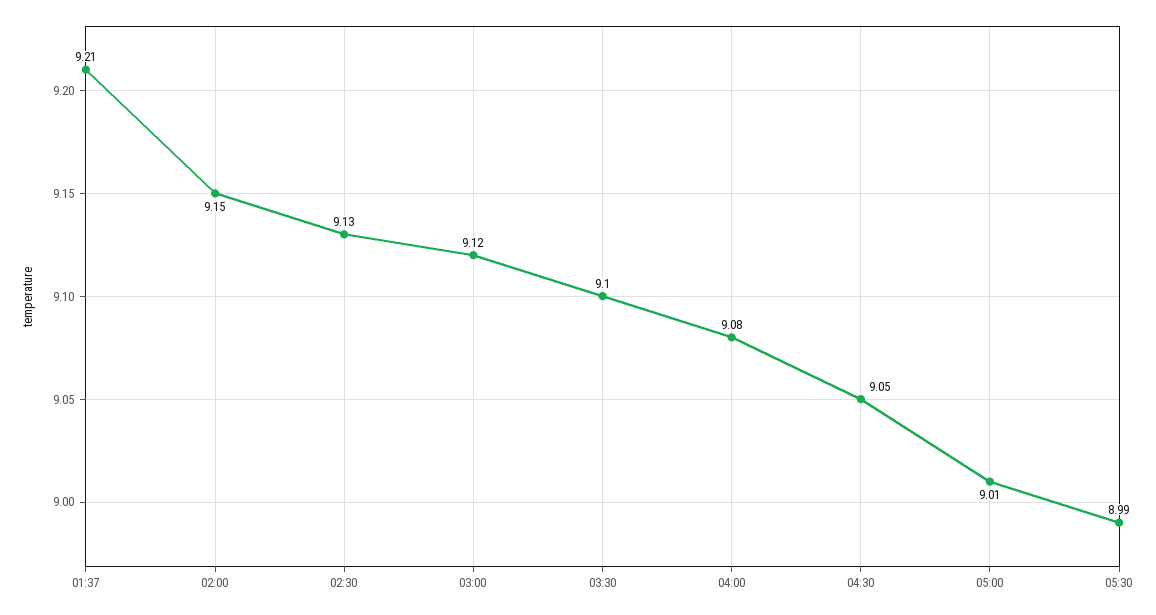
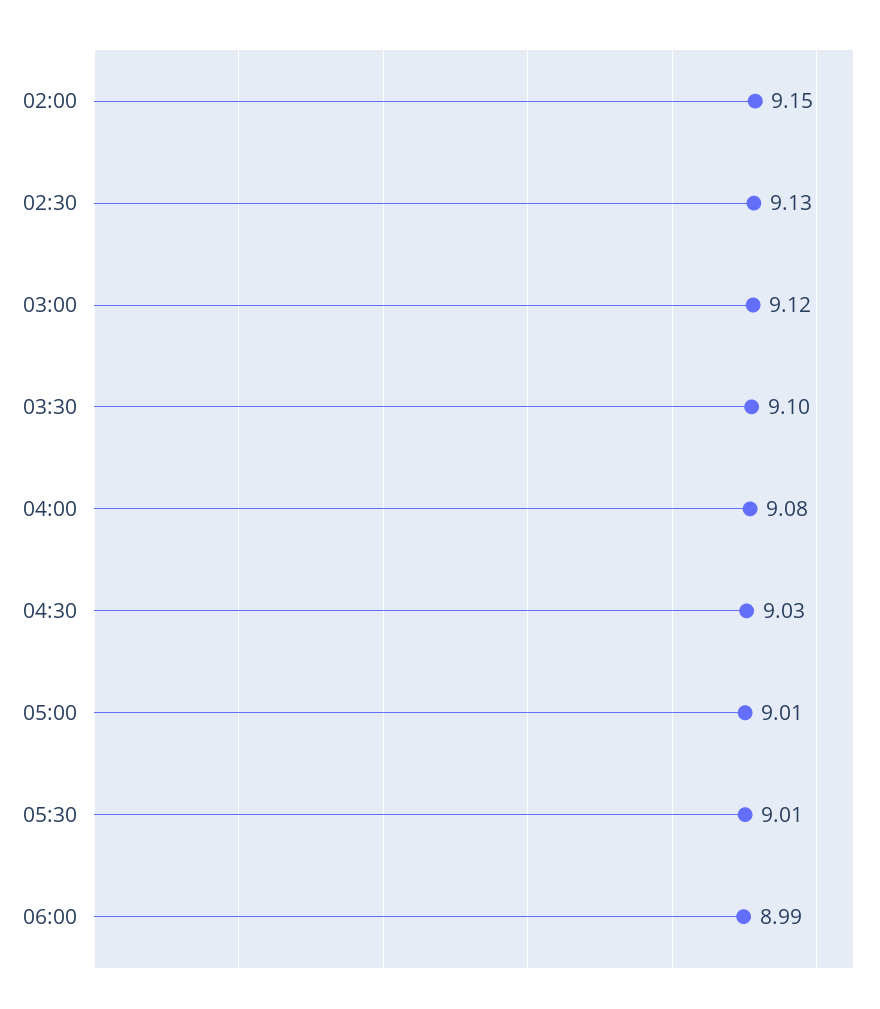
01:37: 9.21 -> none
04:30: 9.05 -> 9.03
05:30: 8.99 -> 9.01
06:00: none -> 8.99

